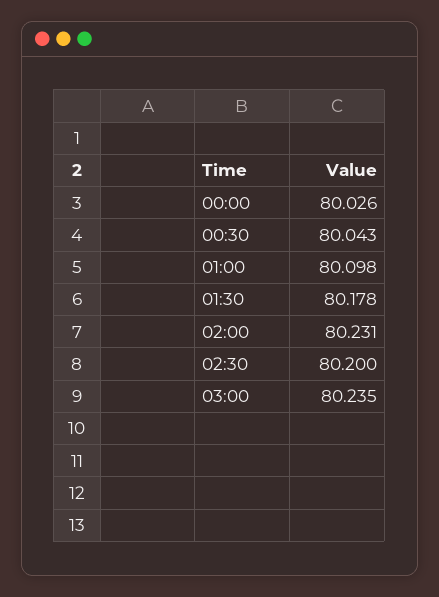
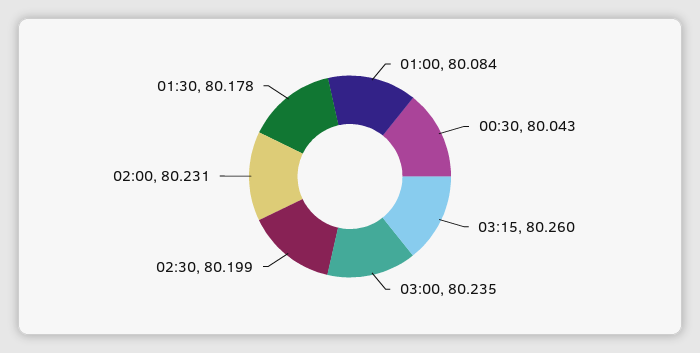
00:00: 80.026 -> none
01:00: 80.098 -> 80.084
02:30: 80.2 -> 80.199
03:15: none -> 80.26

